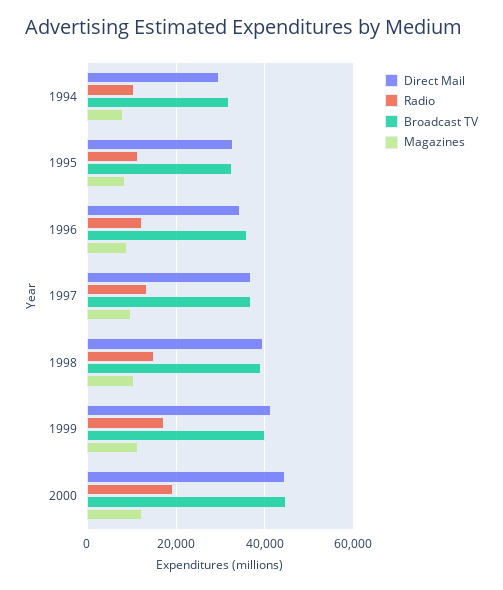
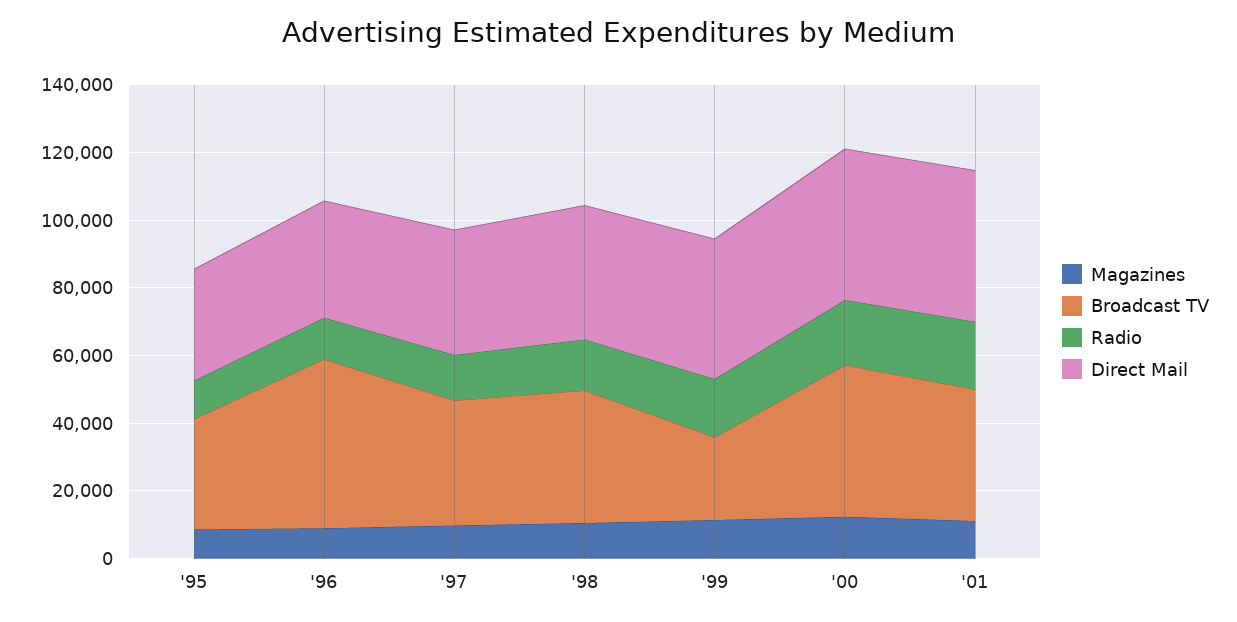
Direct Mail, 1994: 30000 -> none
Radio, 1994: 10000 -> none
Broadcast TV, 1994: 32000 -> none
Magazines, 1994: 8000 -> none
Broadcast TV, 1996: 36000 -> 50000
Broadcast TV, 1999: 40000 -> 25000
Magazines, '01: none -> 10000
Broadcast TV, '01: none -> 40000
Radio, '01: none -> 20000
Direct Mail, '01: none -> 45000

